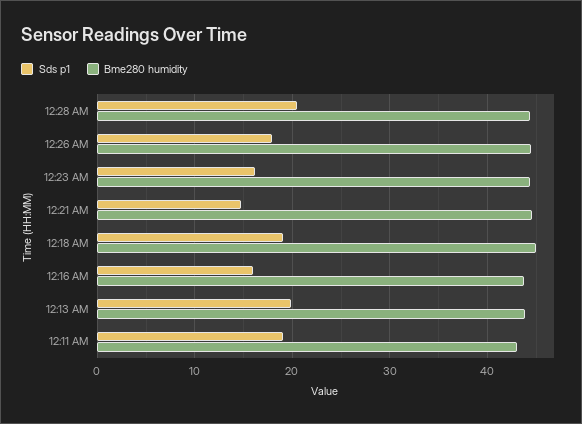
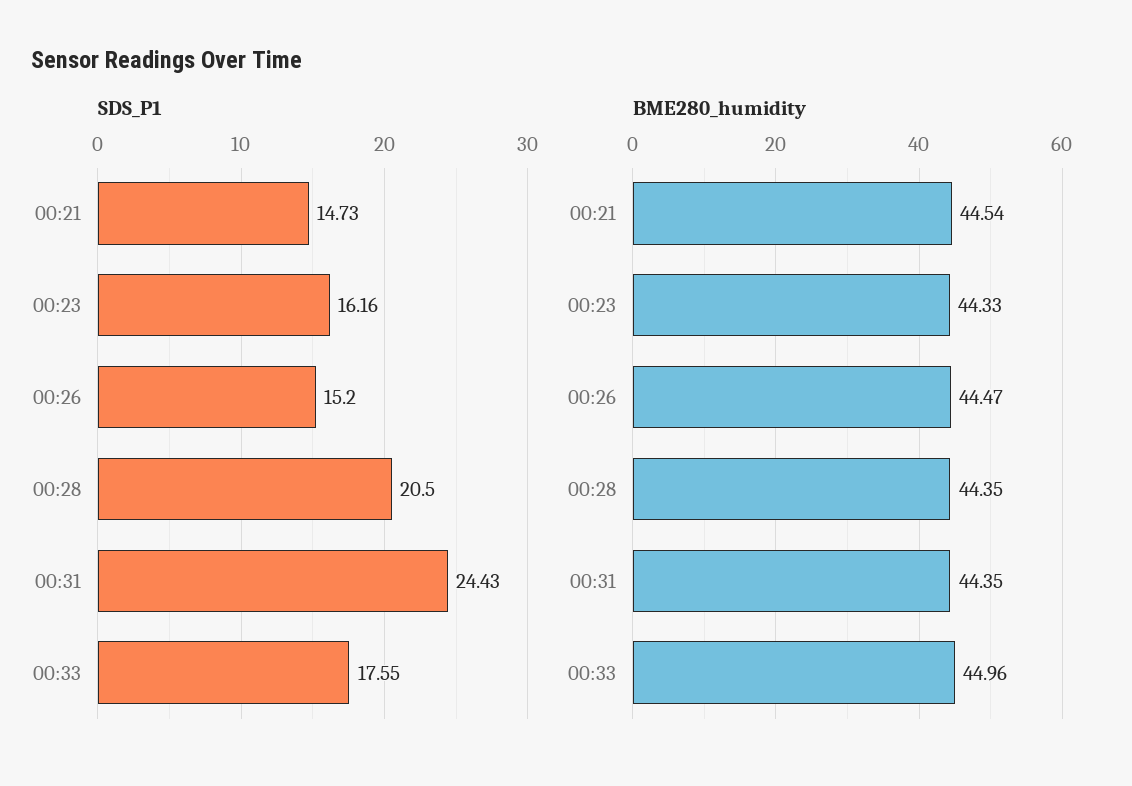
Sds p1, 12:26 AM: 18 -> 15.2
Sds p1, 12:18 AM: 19 -> none
Bme280 humidity, 12:18 AM: 45 -> none
Sds p1, 12:16 AM: 16 -> none
Bme280 humidity, 12:16 AM: 44 -> none
Sds p1, 12:13 AM: 20 -> none
Bme280 humidity, 12:13 AM: 44 -> none
Sds p1, 12:11 AM: 19 -> none
Bme280 humidity, 12:11 AM: 43 -> none
Sds p1, 00:31: none -> 24.43
Sds p1, 00:33: none -> 17.55
Bme280 humidity, 00:31: none -> 44.35
Bme280 humidity, 00:33: none -> 44.96

